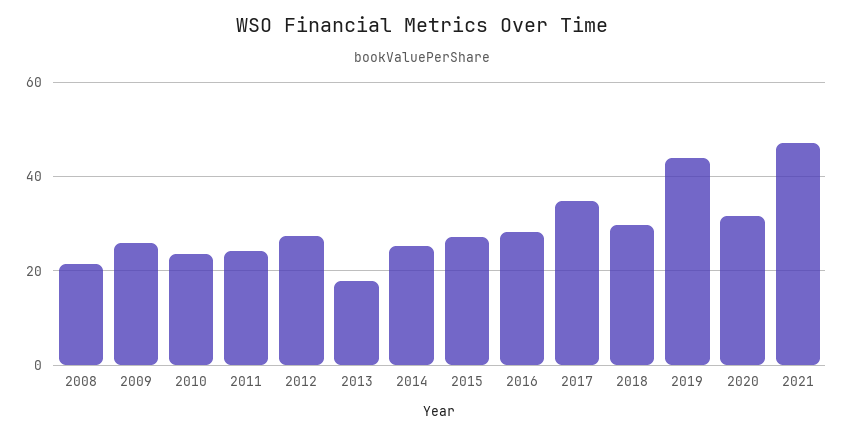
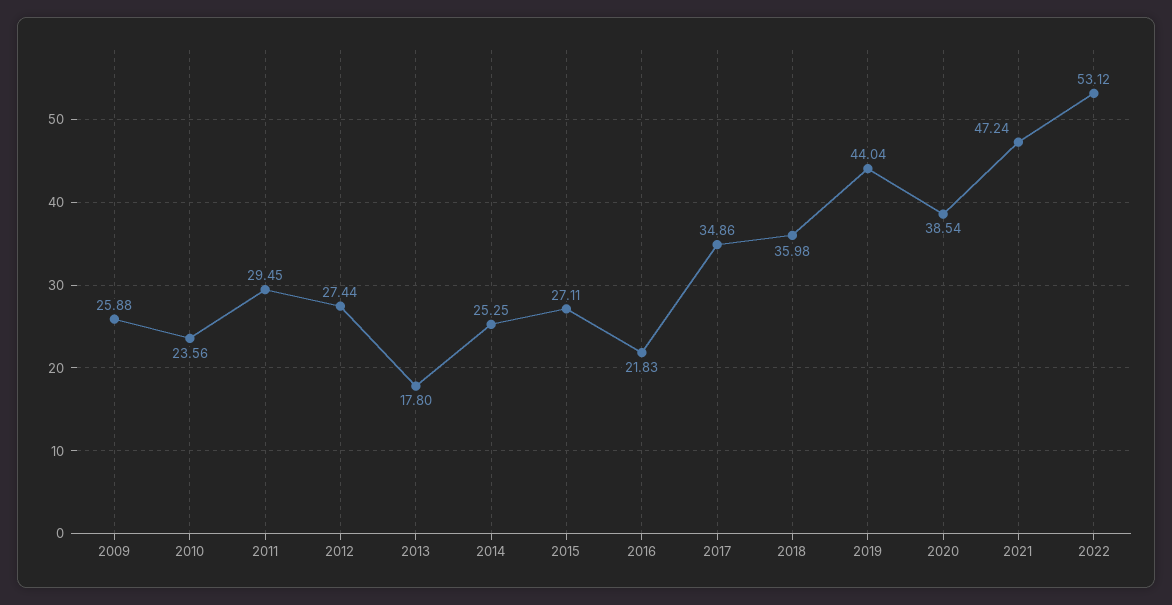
2008: 22 -> none
2011: 24 -> 29.45
2016: 28 -> 21.83
2018: 30 -> 35.98
2020: 32 -> 38.54
2022: none -> 53.12

